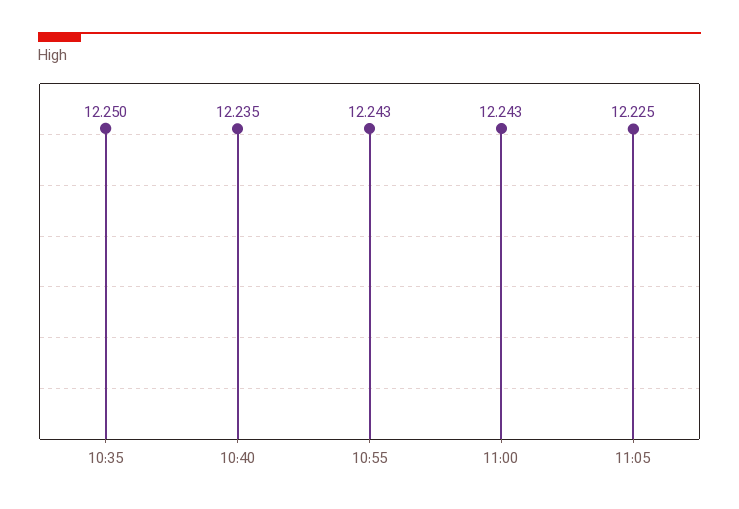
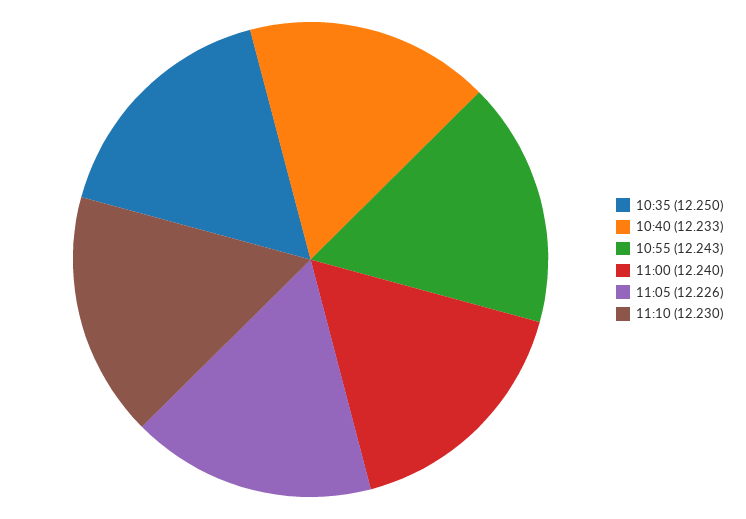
10:40: 12.235 -> 12.233
11:00: 12.243 -> 12.24
11:05: 12.225 -> 12.226
11:10: none -> 12.23

